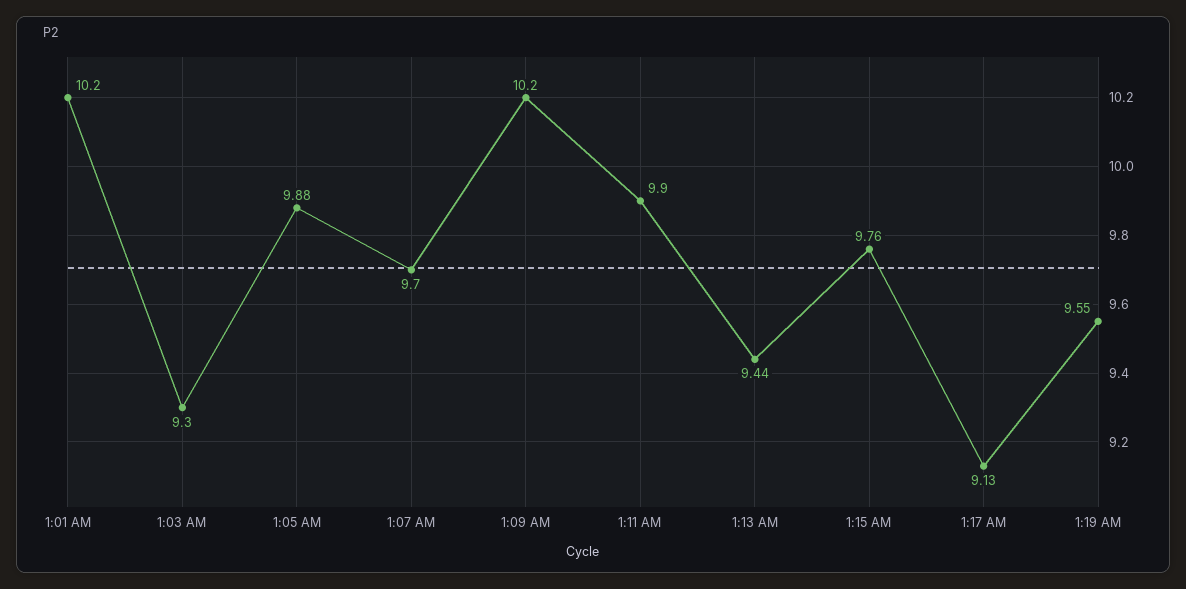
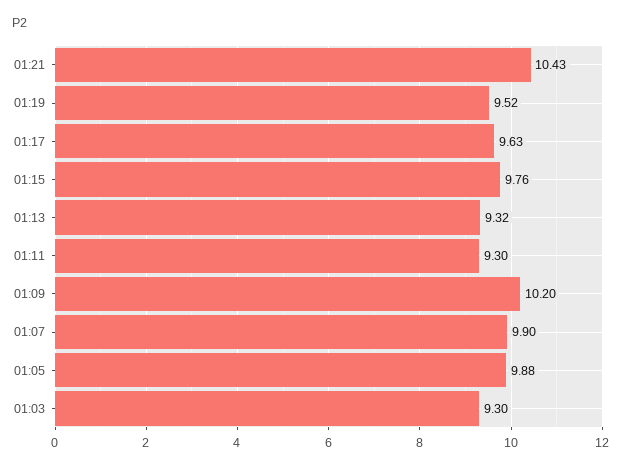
1:01 AM: 10.2 -> none
1:07 AM: 9.7 -> 9.9
1:11 AM: 9.9 -> 9.3
1:13 AM: 9.44 -> 9.32
1:17 AM: 9.13 -> 9.63
1:19 AM: 9.55 -> 9.52
01:21: none -> 10.43

